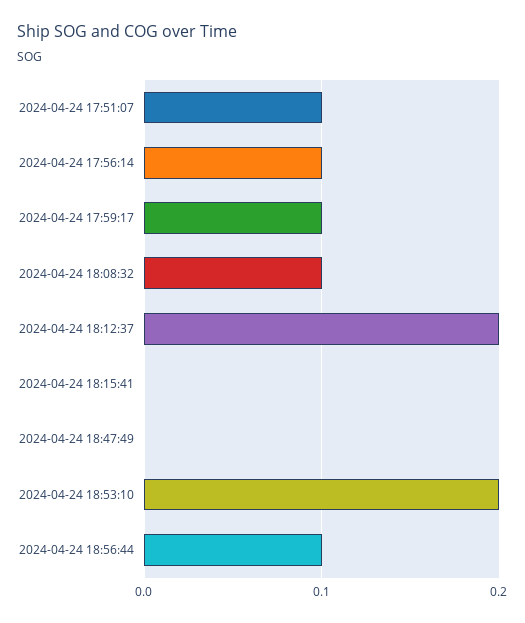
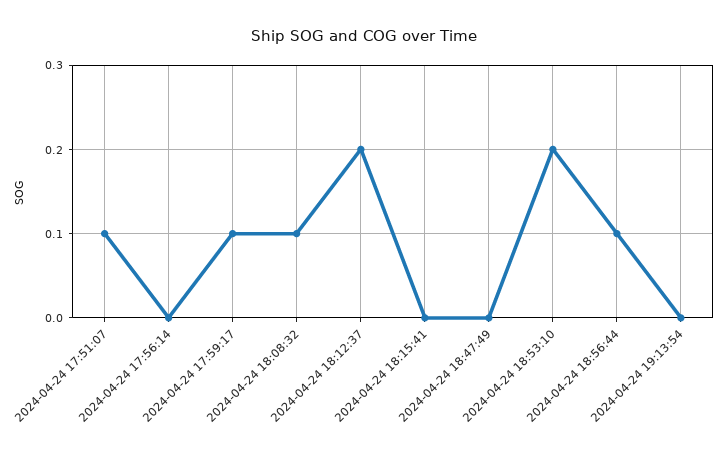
2024-04-24 17:56:14: 0.1 -> 0
2024-04-24 19:13:54: none -> 0

